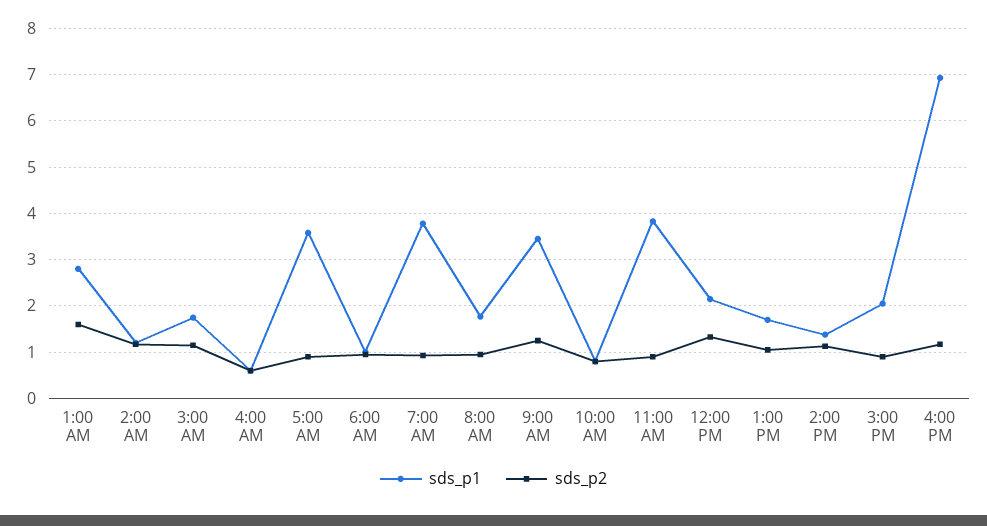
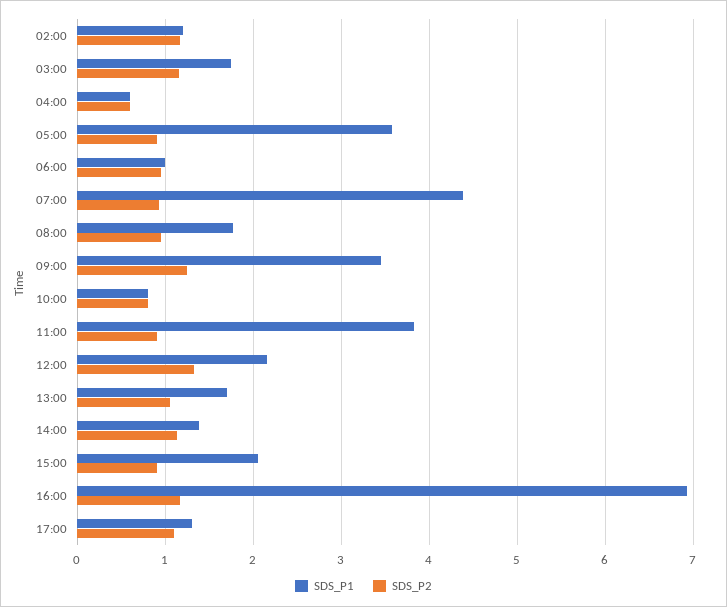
sds_p1, 1:00 AM: 2.8 -> none
sds_p2, 1:00 AM: 1.6 -> none
sds_p1, 7:00 AM: 3.8 -> 4.4
sds_p1, 17:00: none -> 1.3
sds_p2, 17:00: none -> 1.1

